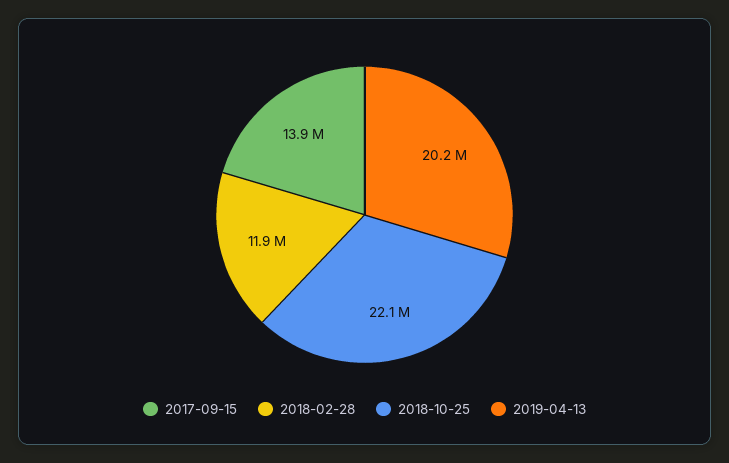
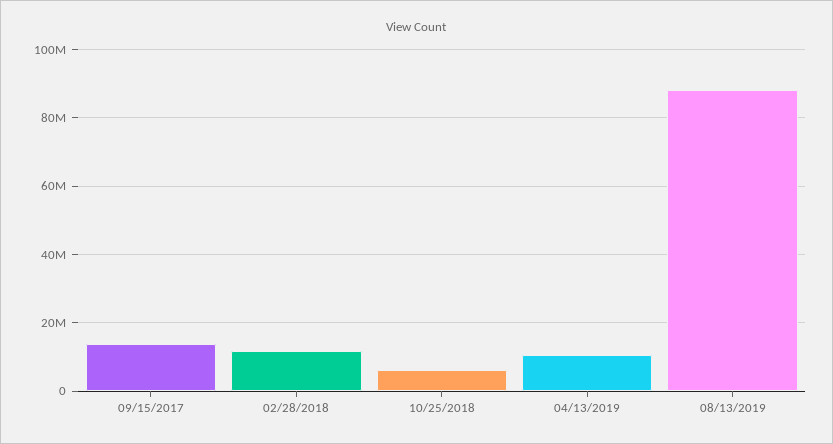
2018-10-25: 22100000 -> 6000000
2019-04-13: 20200000 -> 10000000
08/13/2019: none -> 88000000

